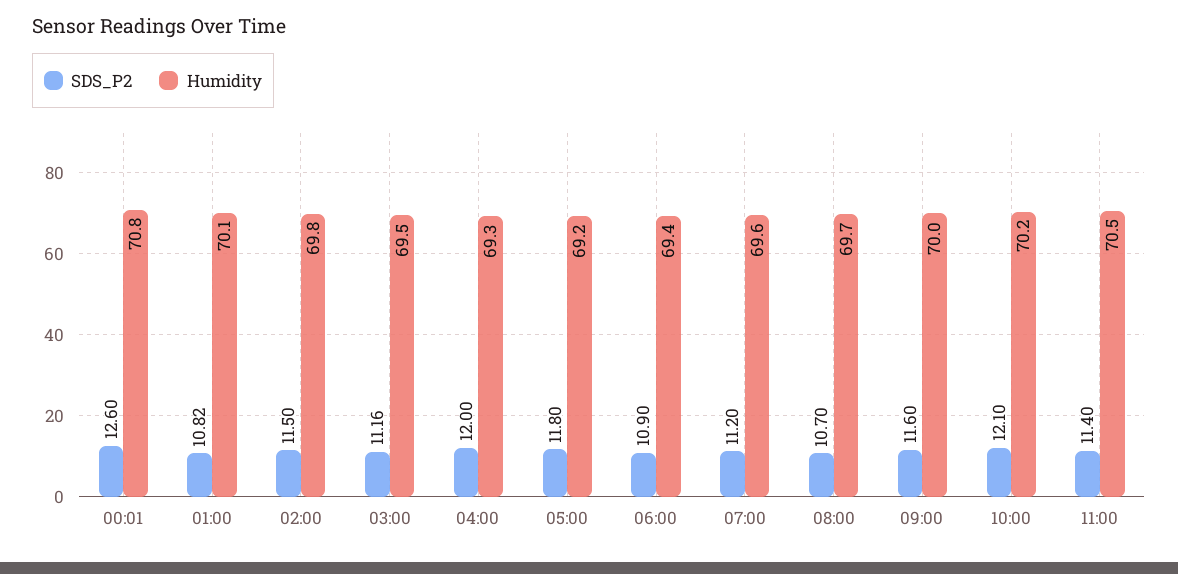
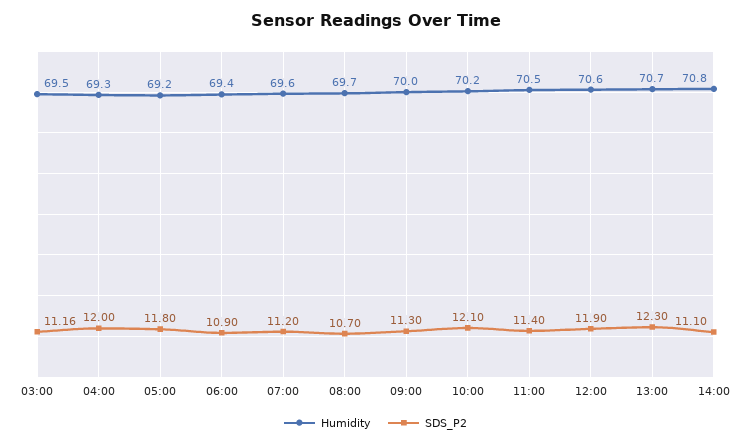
SDS_P2, 00:01: 12.6 -> none
Humidity, 00:01: 70.8 -> none
SDS_P2, 01:00: 10.82 -> none
Humidity, 01:00: 70.1 -> none
SDS_P2, 02:00: 11.5 -> none
Humidity, 02:00: 69.8 -> none
SDS_P2, 09:00: 11.6 -> 11.3
Humidity, 12:00: none -> 70.6
SDS_P2, 12:00: none -> 11.9
Humidity, 13:00: none -> 70.7
SDS_P2, 13:00: none -> 12.3
Humidity, 14:00: none -> 70.8
SDS_P2, 14:00: none -> 11.1

